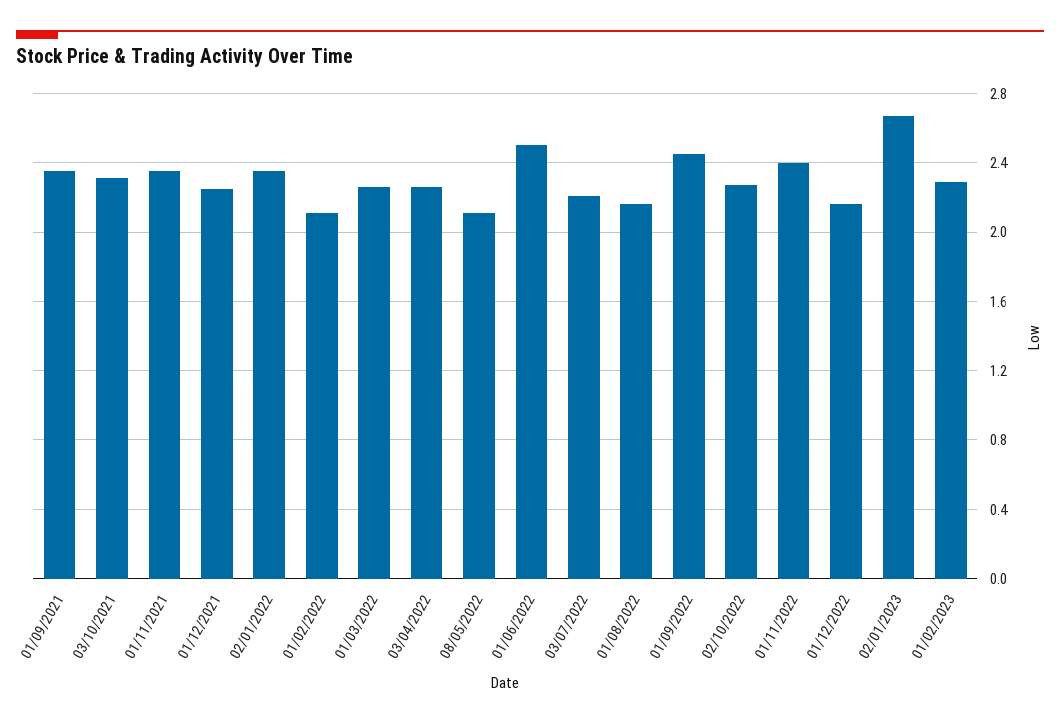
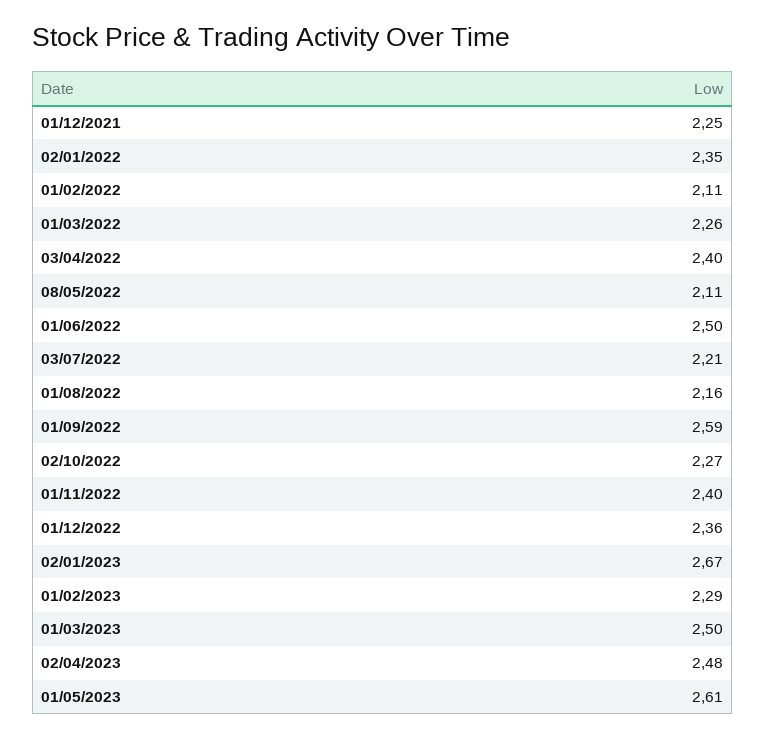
01/09/2021: 2.35 -> none
03/10/2021: 2.3 -> none
01/11/2021: 2.35 -> none
03/04/2022: 2.25 -> 2.4
01/09/2022: 2.45 -> 2.59
01/12/2022: 2.15 -> 2.36
01/03/2023: none -> 2.5
02/04/2023: none -> 2.48
01/05/2023: none -> 2.61

